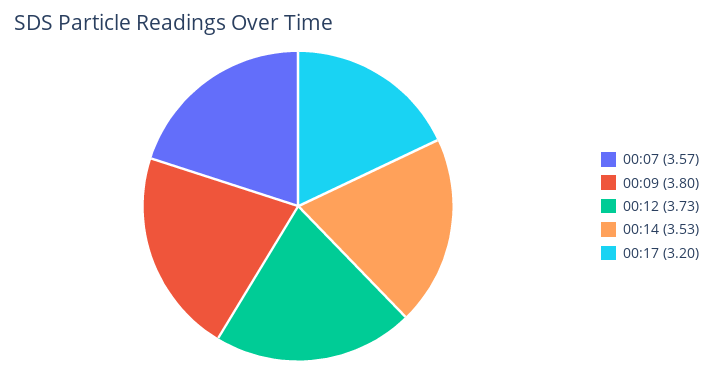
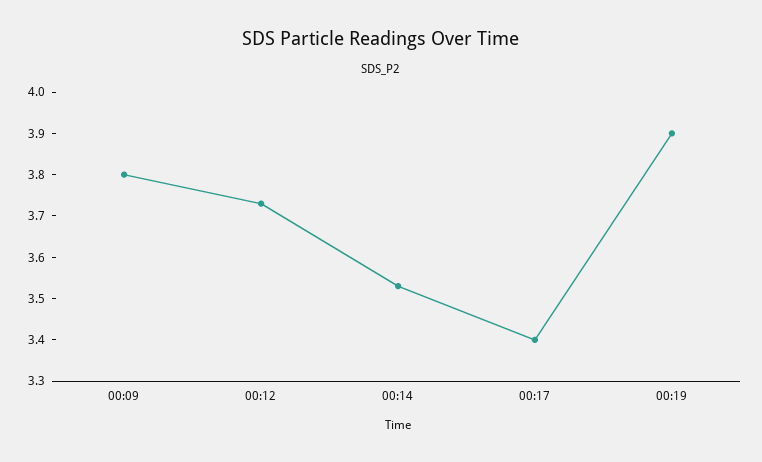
00:07: 3.57 -> none
00:17: 3.2 -> 3.4
00:19: none -> 3.9

